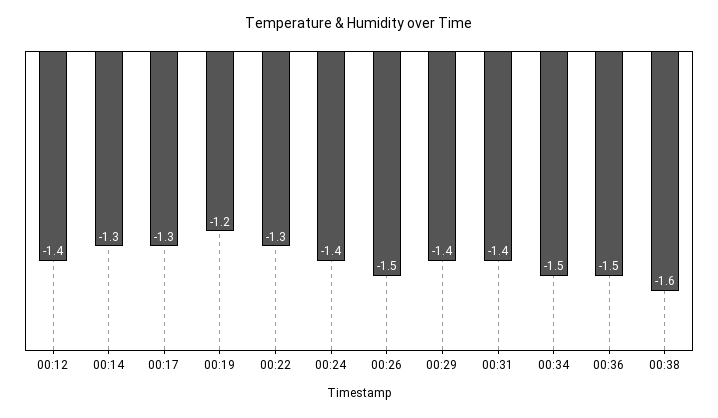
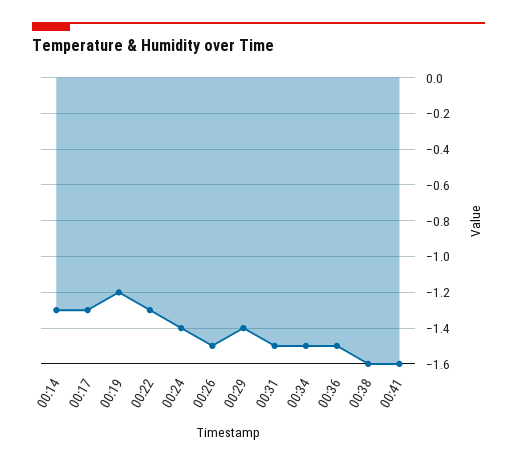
00:12: -1.4 -> none
00:31: -1.4 -> -1.5
00:41: none -> -1.6

